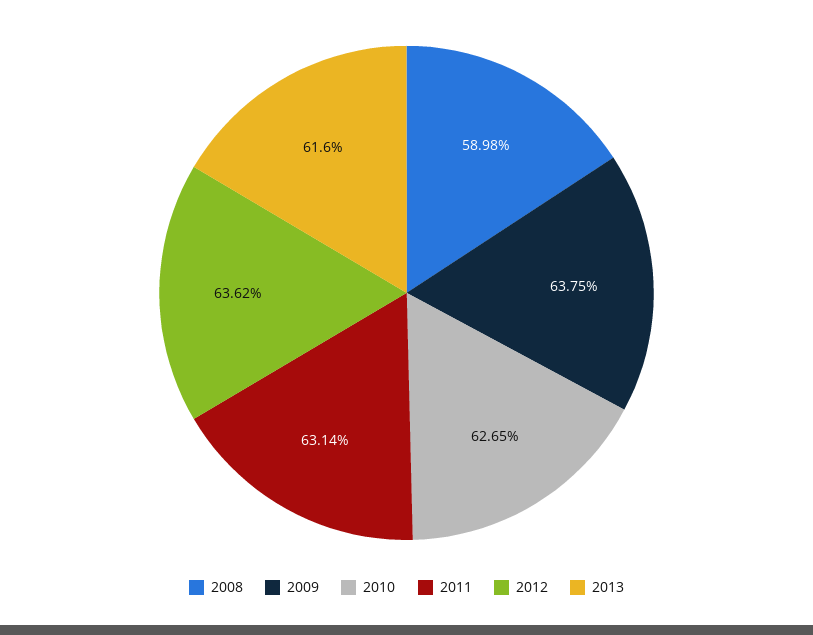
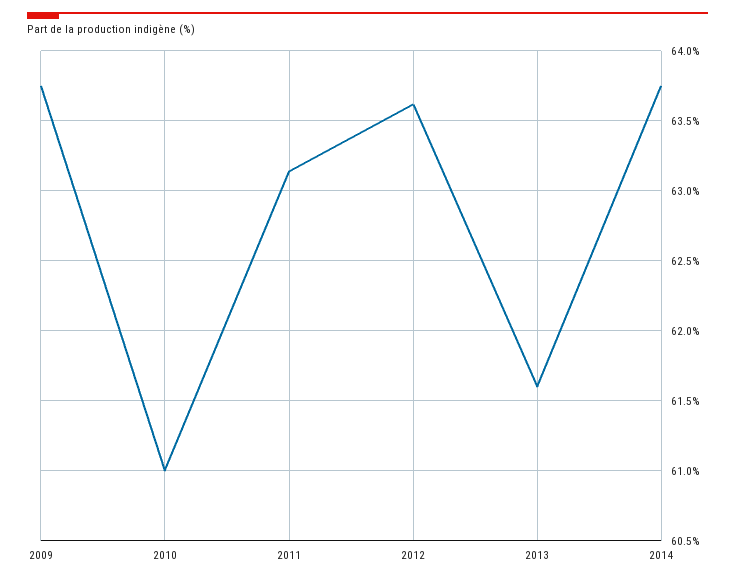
2008: 58.98 -> none
2010: 62.65 -> 61
2014: none -> 63.75

